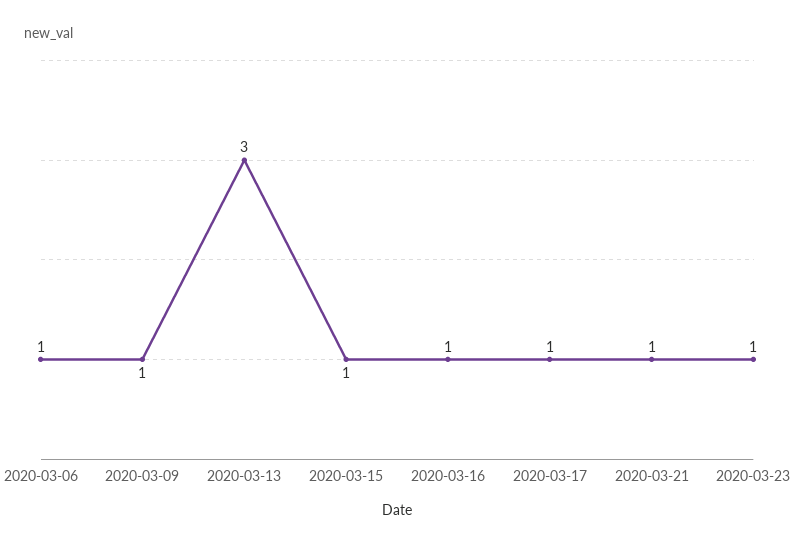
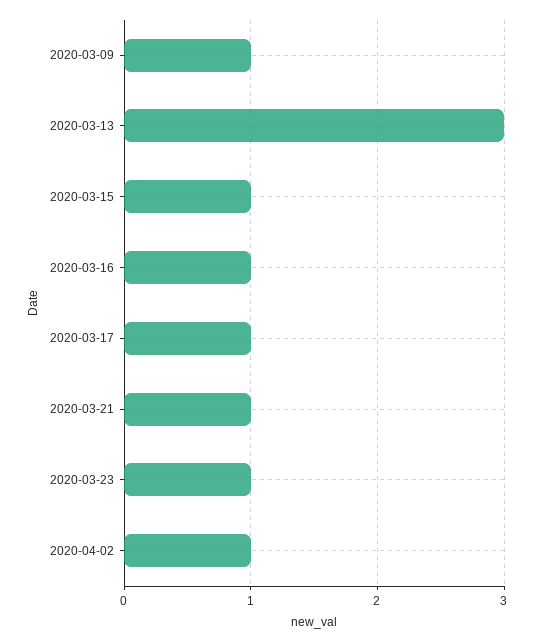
2020-03-06: 1 -> none
2020-04-02: none -> 1

